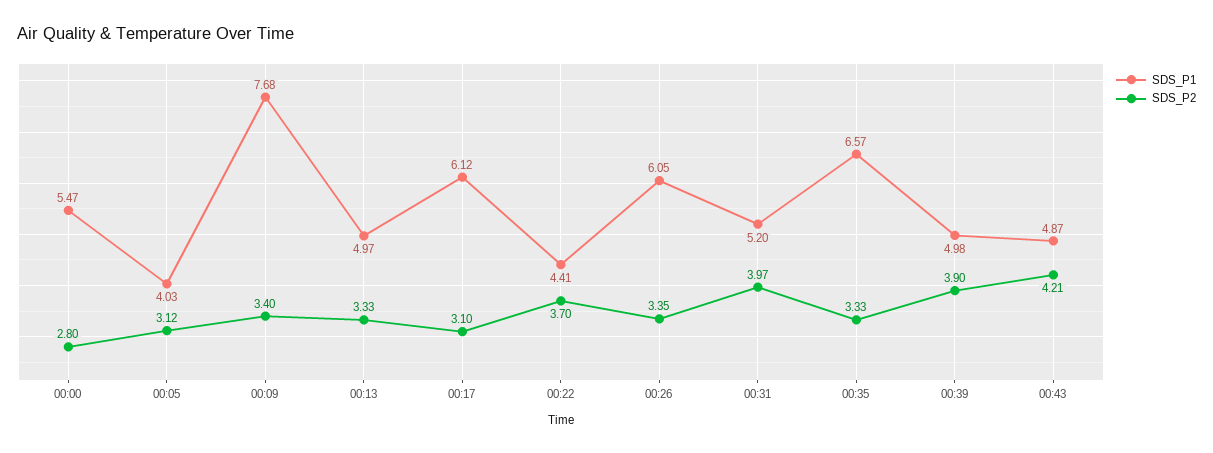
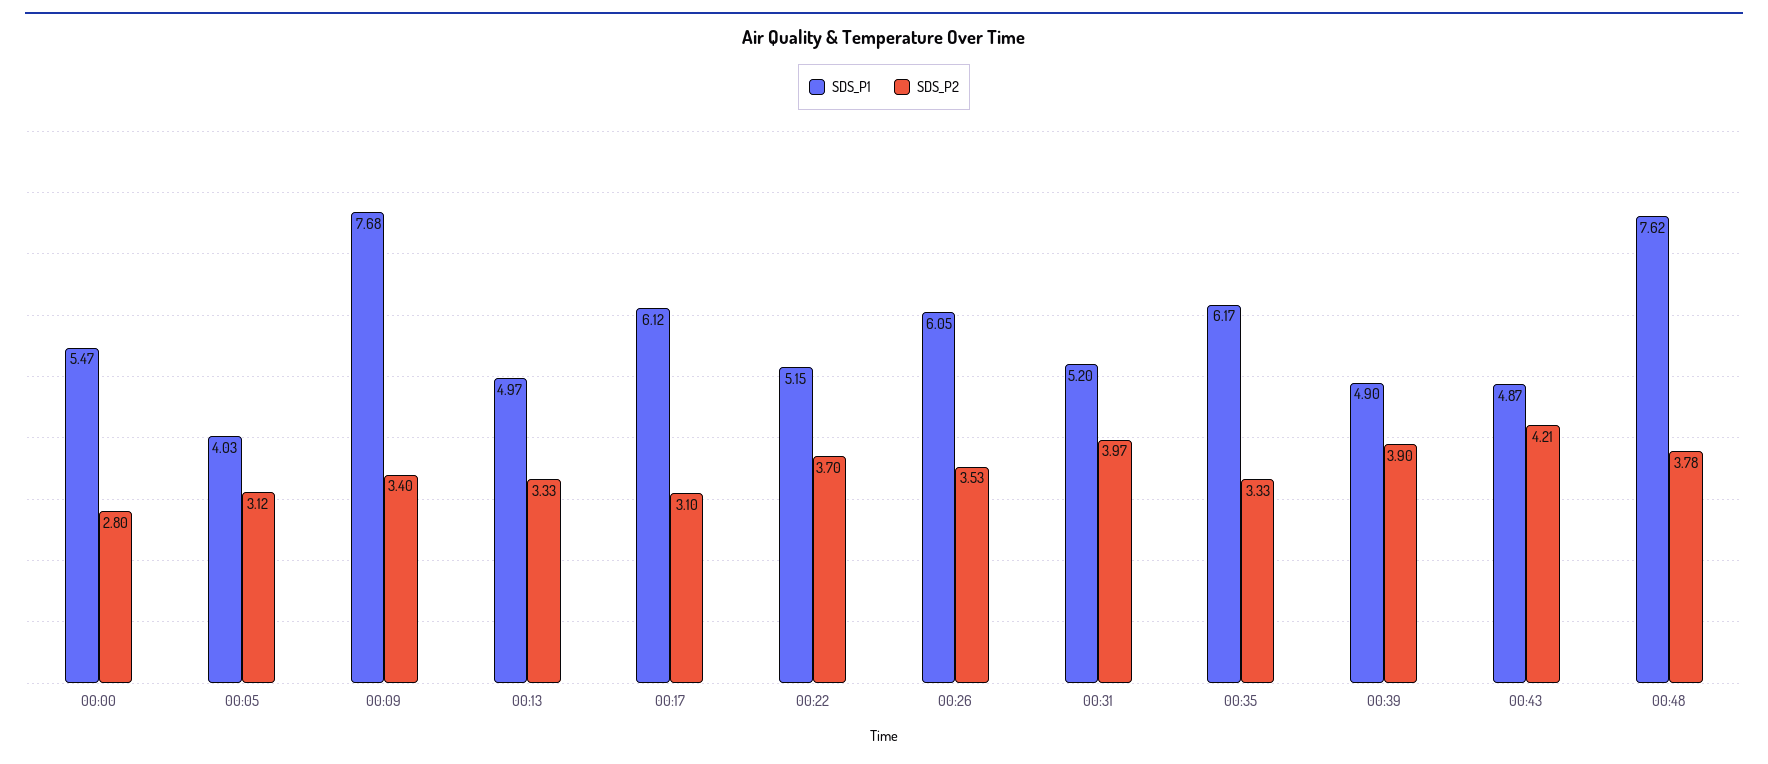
SDS_P1, 00:22: 4.41 -> 5.15
SDS_P2, 00:26: 3.35 -> 3.53
SDS_P1, 00:35: 6.57 -> 6.17
SDS_P1, 00:39: 4.98 -> 4.9
SDS_P1, 00:48: none -> 7.62
SDS_P2, 00:48: none -> 3.78

